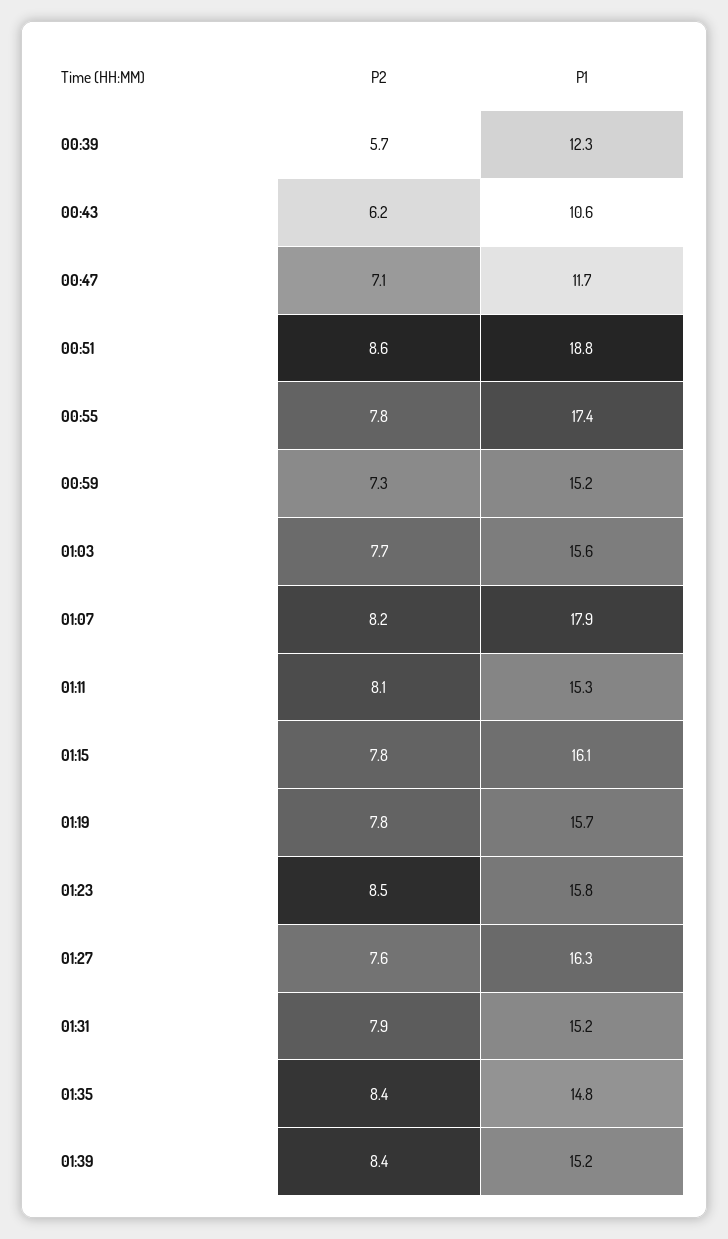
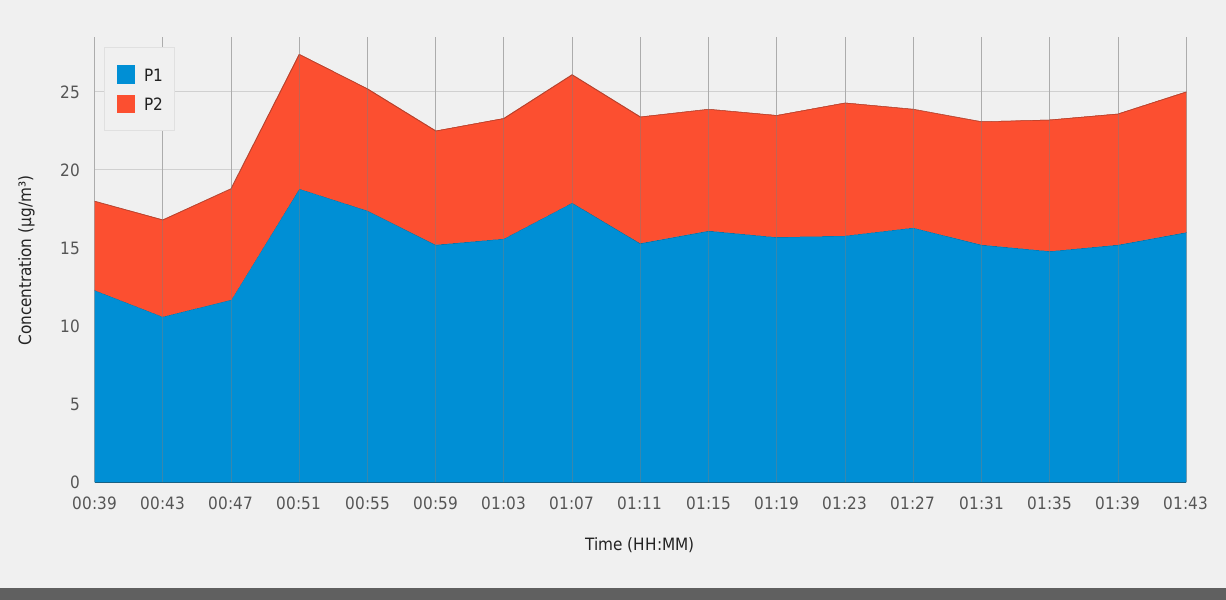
P1, 01:43: none -> 16
P2, 01:43: none -> 9

